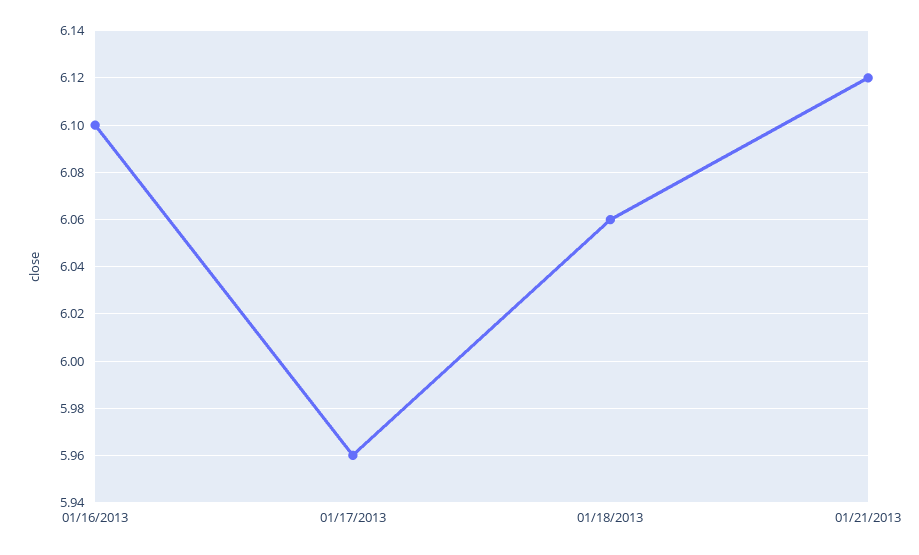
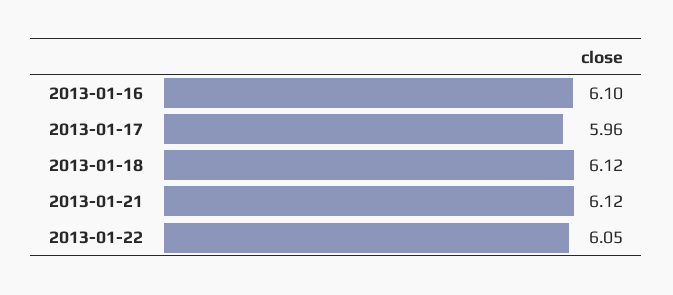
01/18/2013: 6.06 -> 6.12
2013-01-22: none -> 6.05

